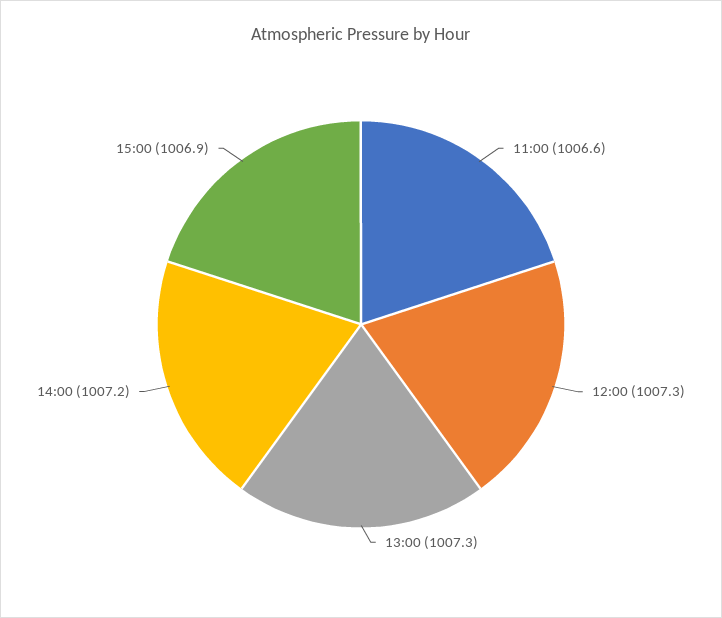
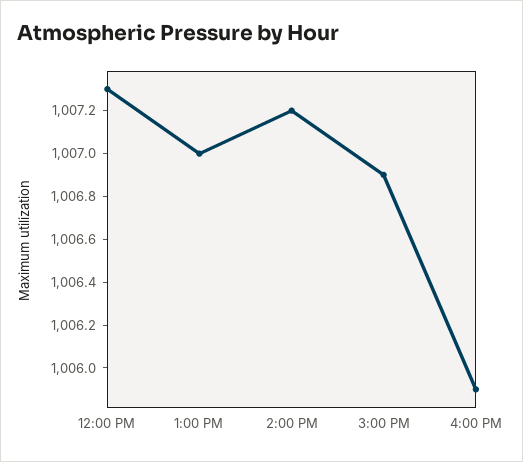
11:00: 1006.6 -> none
13:00: 1007.3 -> 1007
4:00 PM: none -> 1005.9

